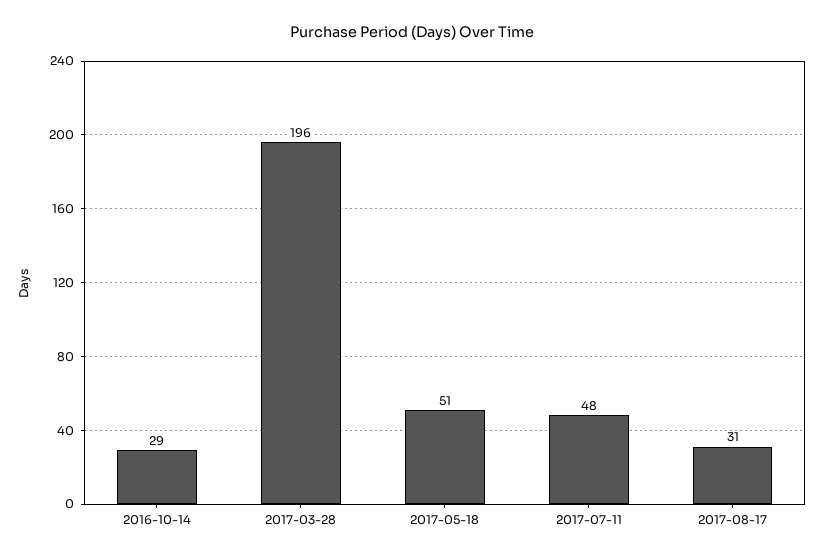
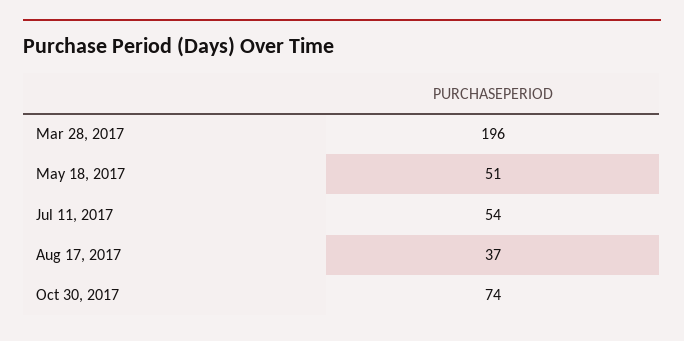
2016-10-14: 29 -> none
2017-07-11: 48 -> 54
2017-08-17: 31 -> 37
Oct 30, 2017: none -> 74

